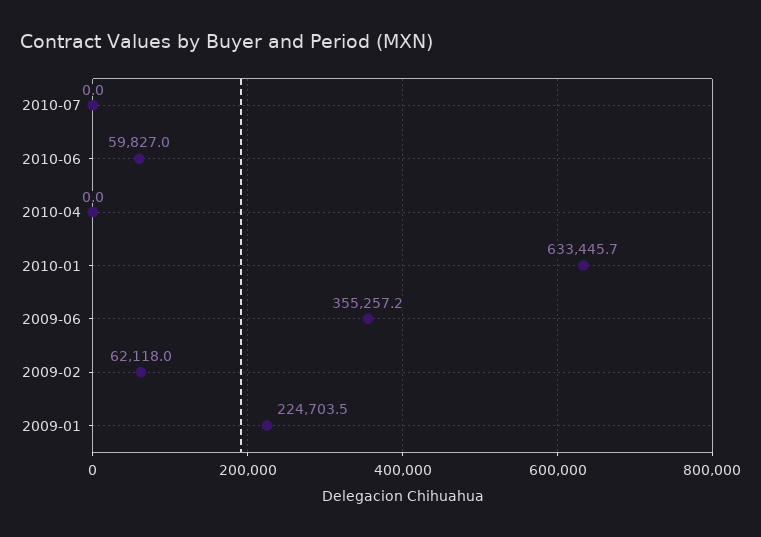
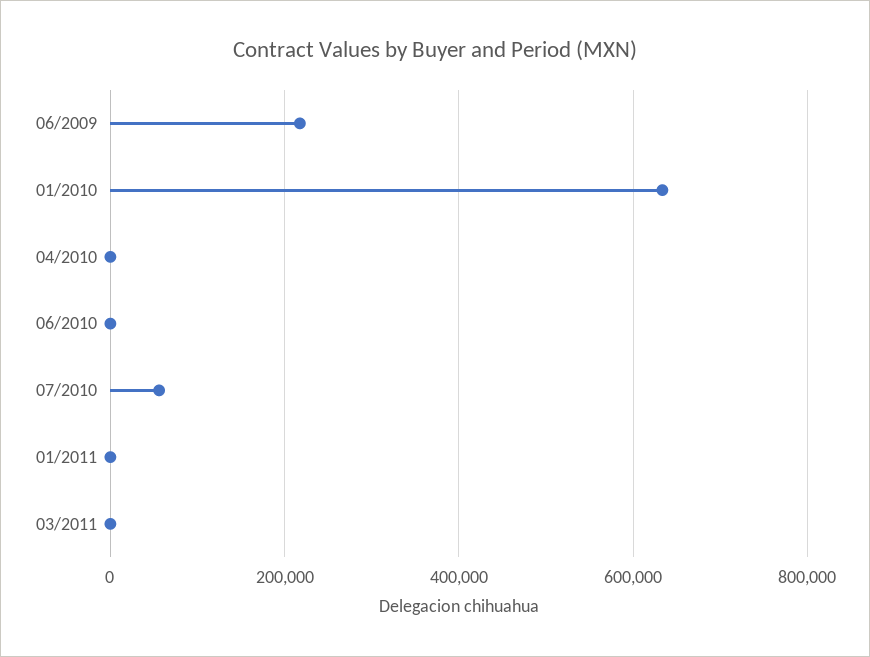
2010-07: 0 -> 60000
2010-06: 59827 -> 0
2009-06: 355257.2 -> 220000
2009-02: 62118 -> none
2009-01: 224703.5 -> none
01/2011: none -> 0
03/2011: none -> 0

